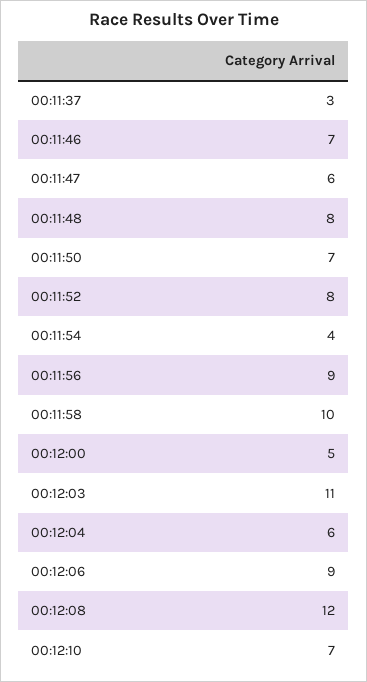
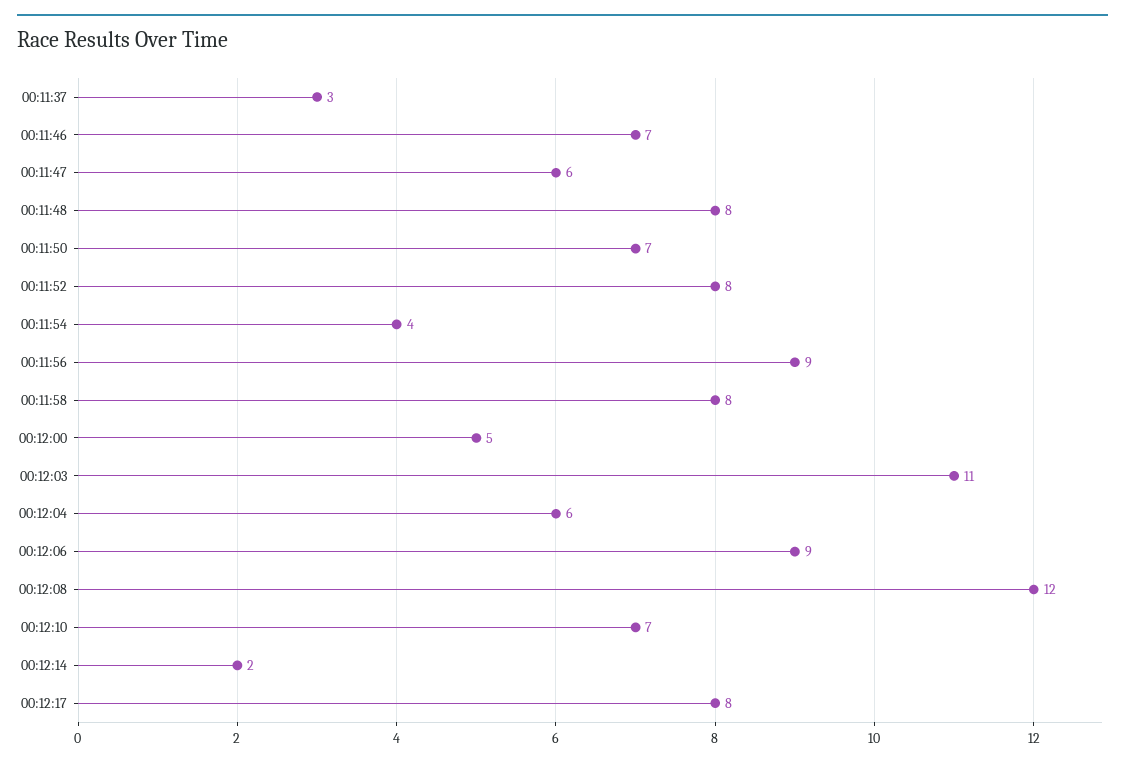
00:11:58: 10 -> 8
00:12:14: none -> 2
00:12:17: none -> 8

